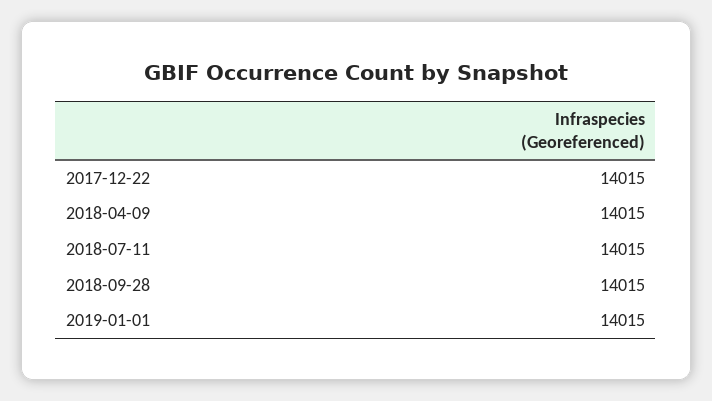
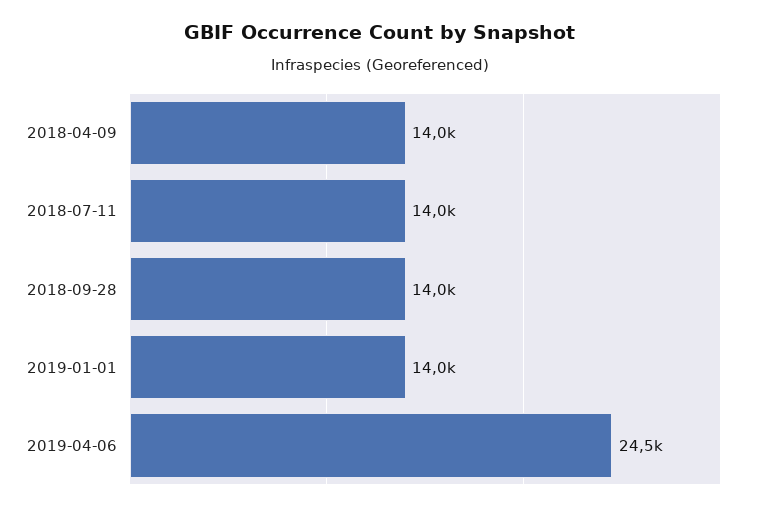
2017-12-22: 14015 -> none
2019-04-06: none -> 24500

